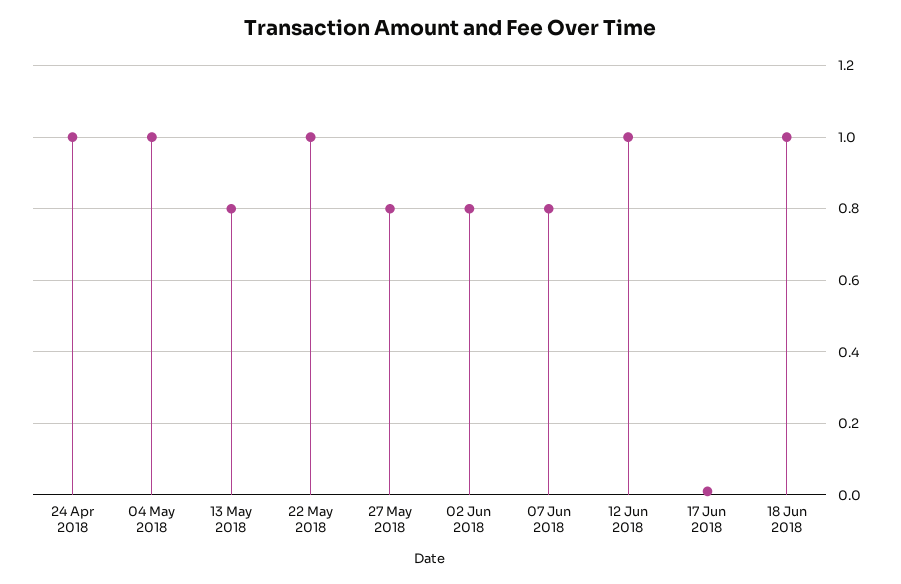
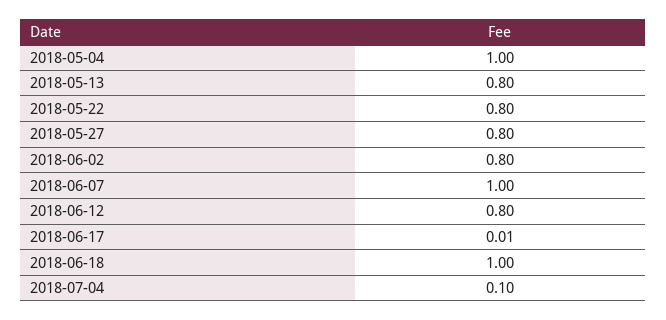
24 Apr 2018: 1 -> none
22 May 2018: 1 -> 0.8
07 Jun 2018: 0.8 -> 1
12 Jun 2018: 1 -> 0.8
2018-07-04: none -> 0.1

